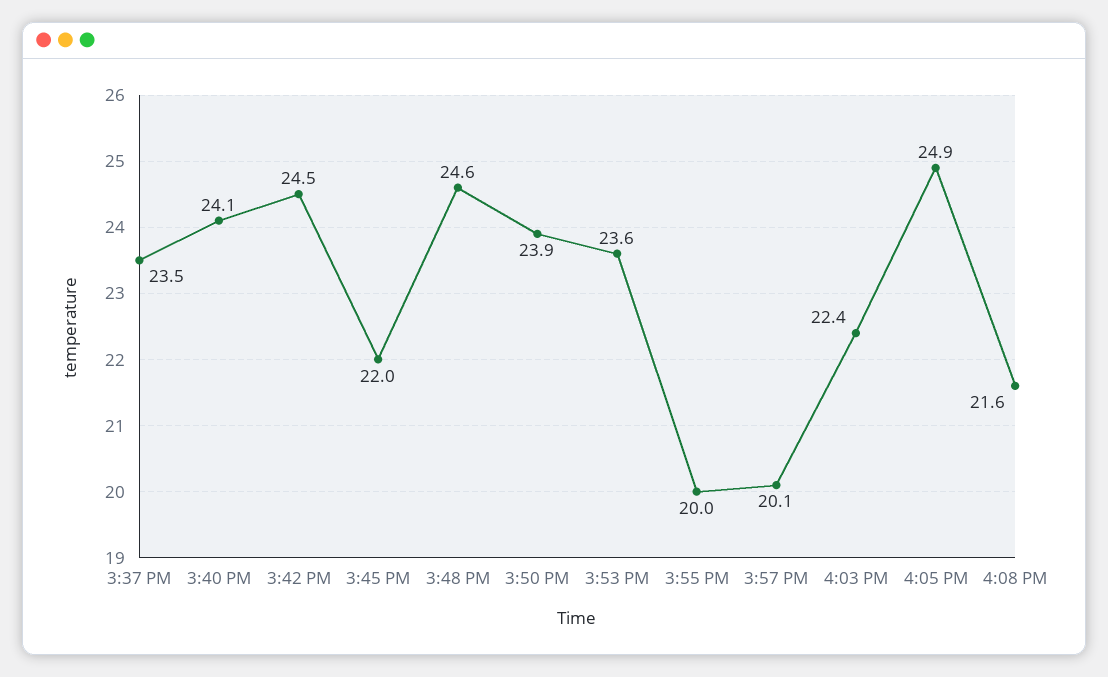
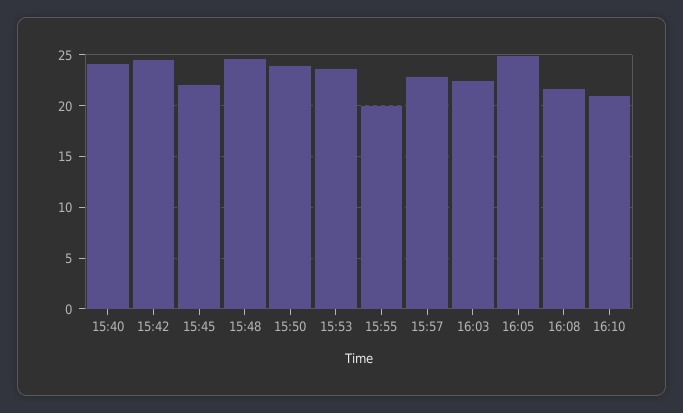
3:37 PM: 23.5 -> none
3:57 PM: 20.1 -> 23
16:10: none -> 21

